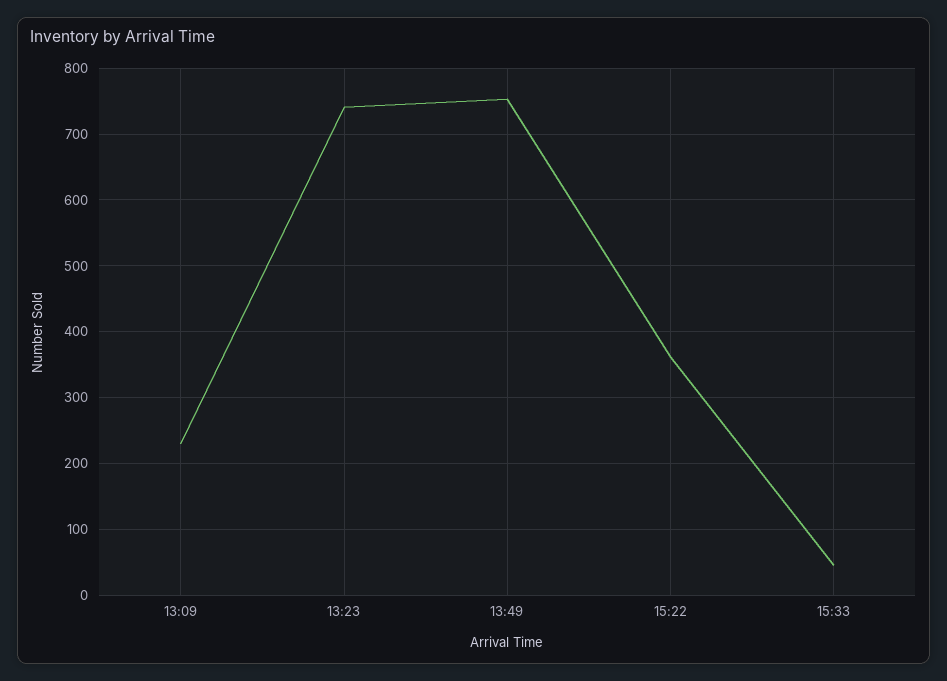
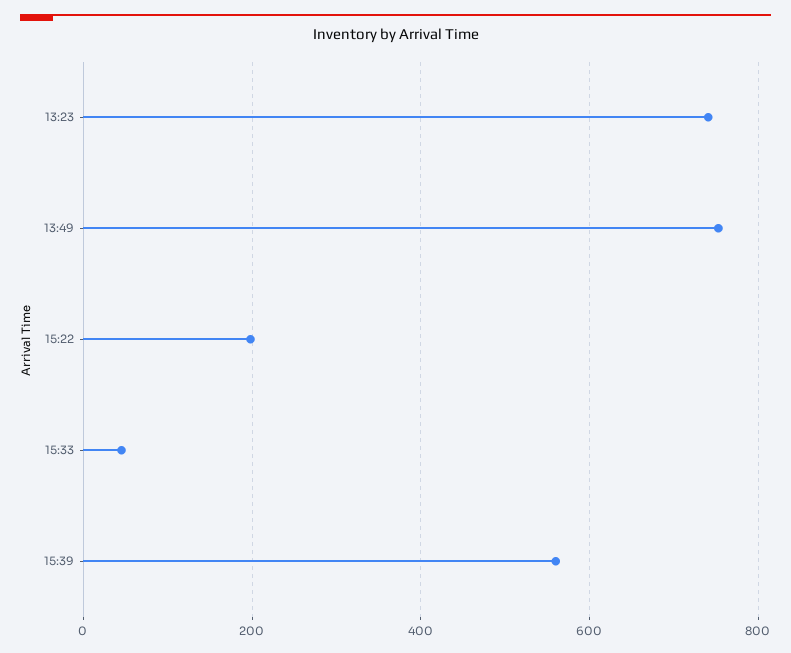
13:09: 230 -> none
15:22: 360 -> 200
15:39: none -> 560

